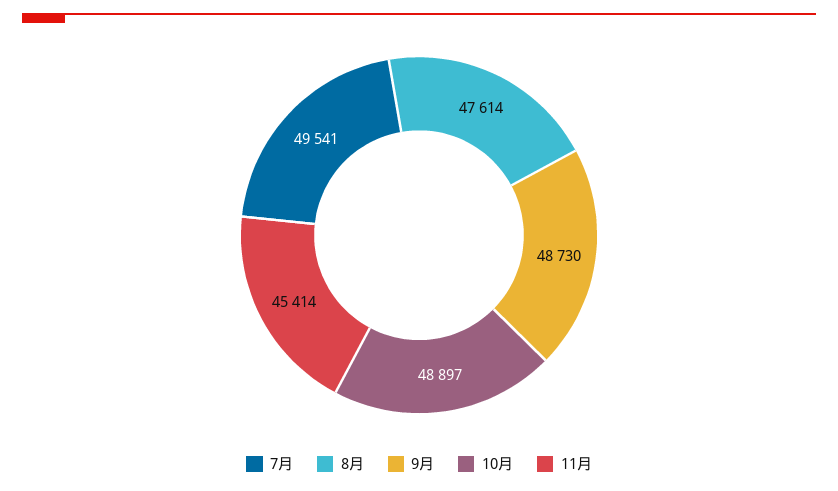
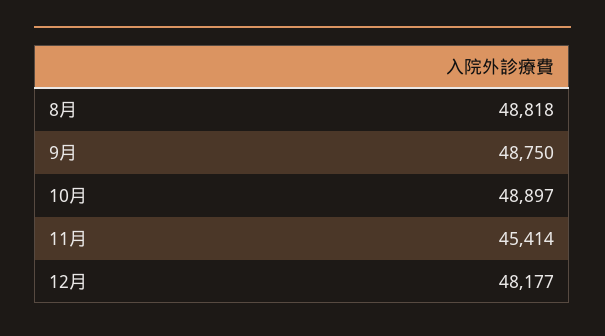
7月: 49541 -> none
8月: 47614 -> 48818
9月: 48730 -> 48750
12月: none -> 48177

